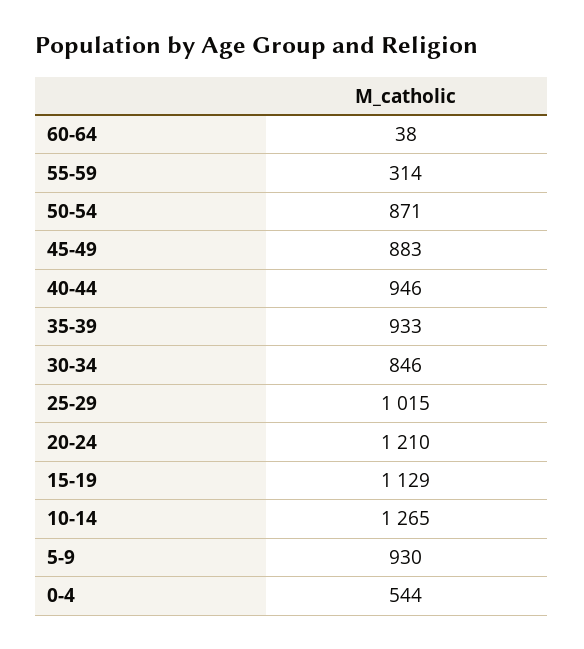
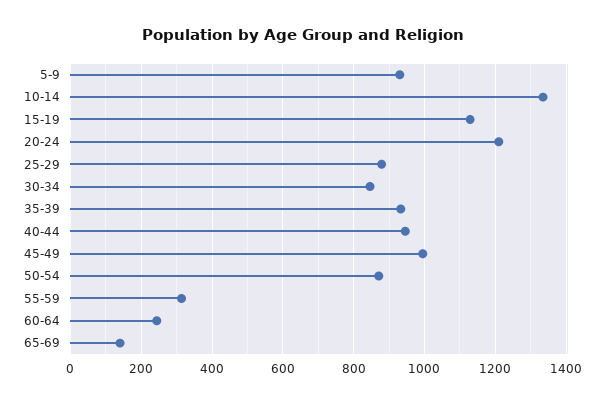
60-64: 38 -> 240
45-49: 883 -> 1000
25-29: 1015 -> 880
10-14: 1265 -> 1340
0-4: 544 -> none
65-69: none -> 140

